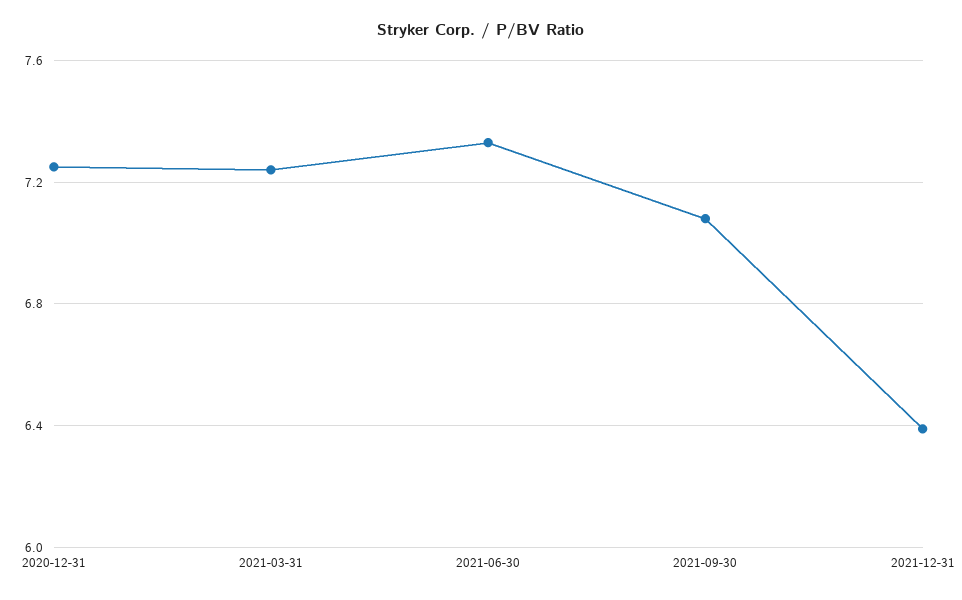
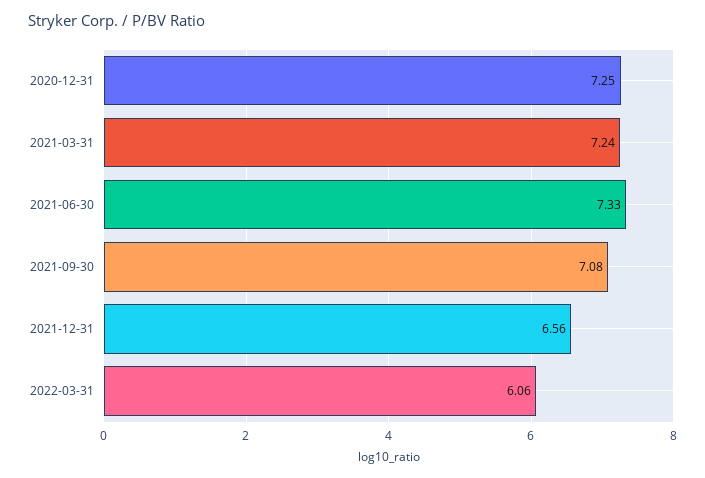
2021-12-31: 6.4 -> 6.56
2022-03-31: none -> 6.06

